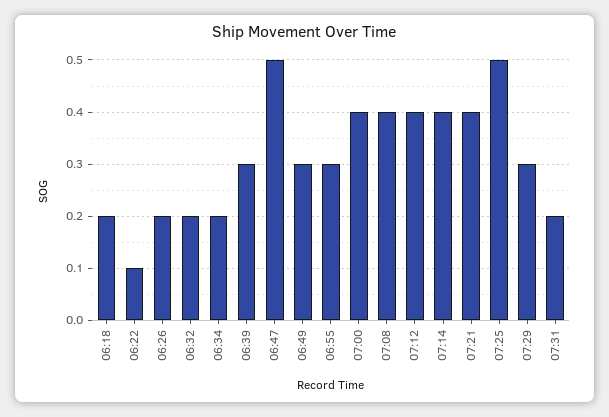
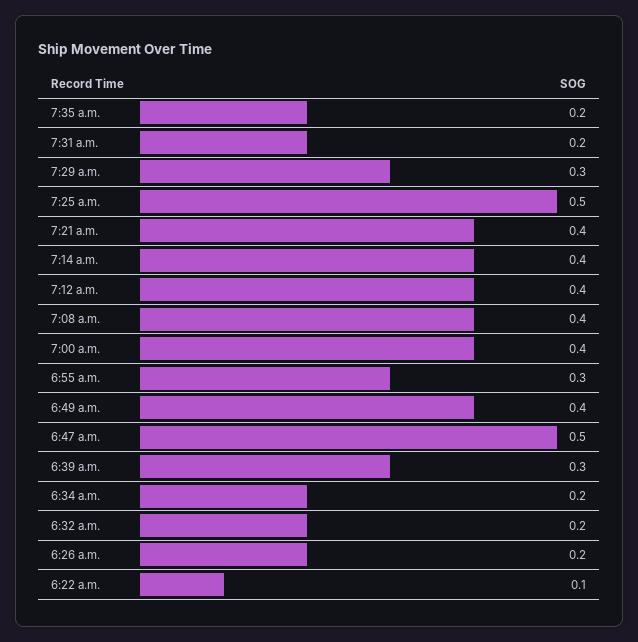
06:18: 0.2 -> none
06:49: 0.3 -> 0.4
7:35 a.m.: none -> 0.2

